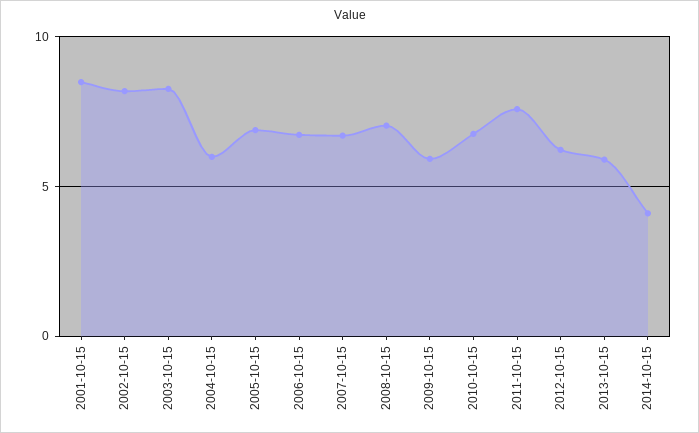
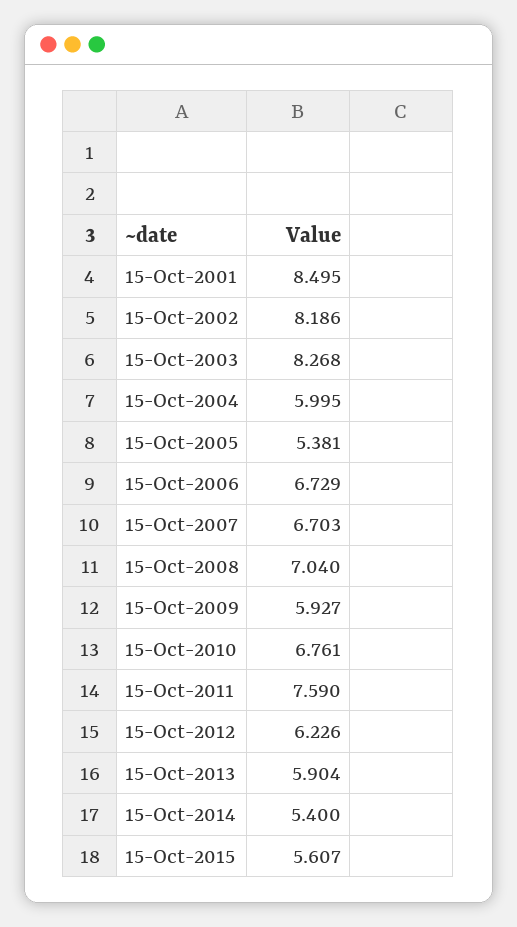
2005-10-15: 7 -> 5.381
2014-10-15: 4 -> 5.4
15-Oct-2015: none -> 5.607

